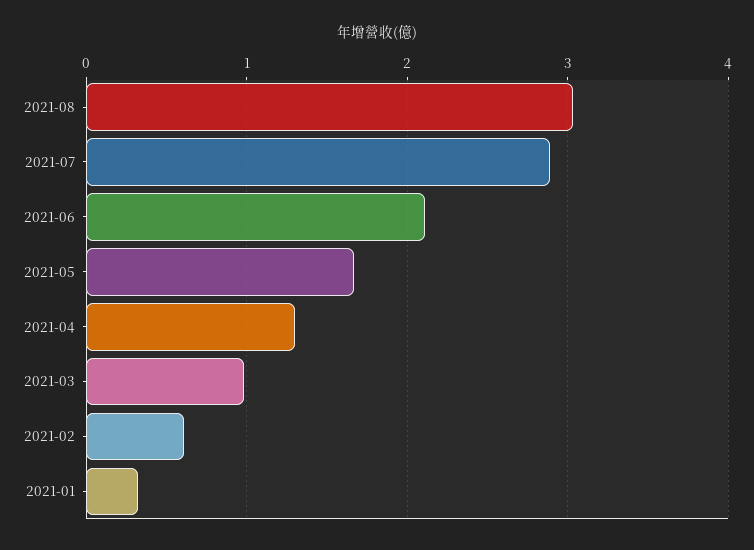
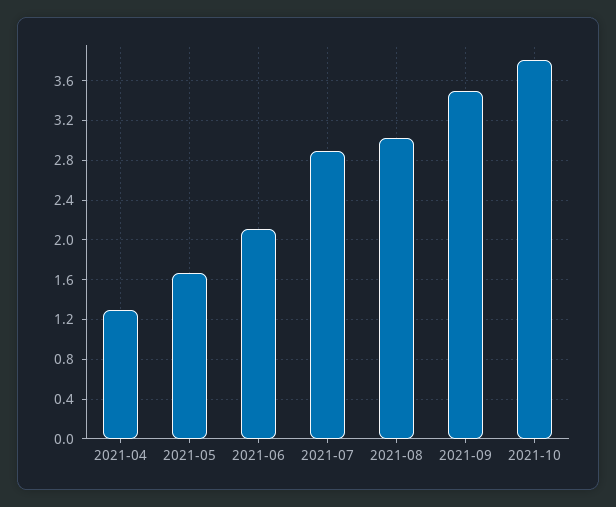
2021-03: 1 -> none
2021-02: 0.6 -> none
2021-01: 0.3 -> none
2021-09: none -> 3.5
2021-10: none -> 3.8

